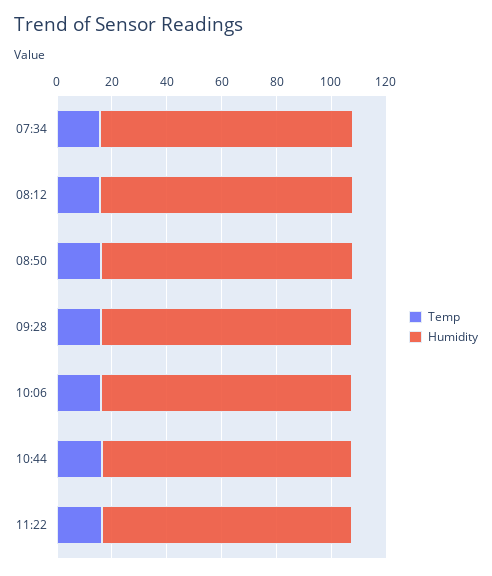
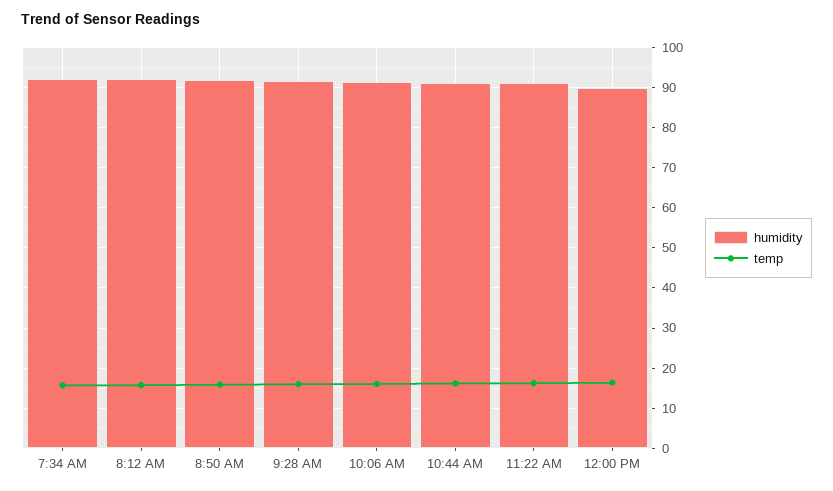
Humidity, 12:00 PM: none -> 90
Temp, 12:00 PM: none -> 16

